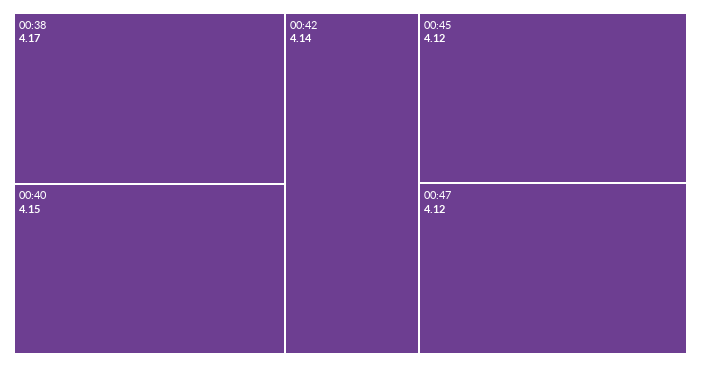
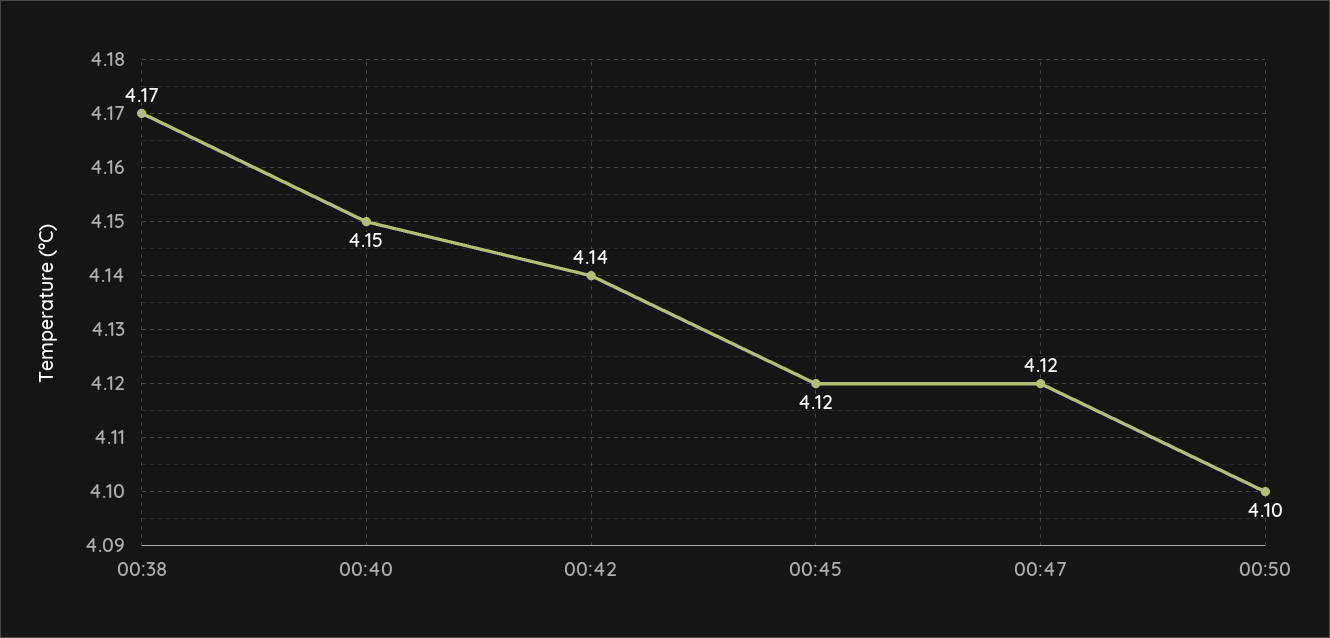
00:50: none -> 4.1

